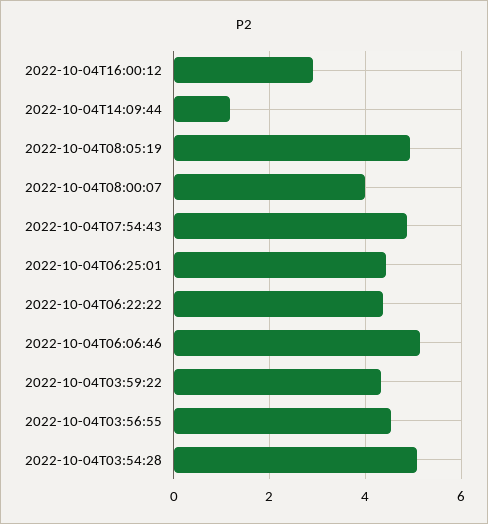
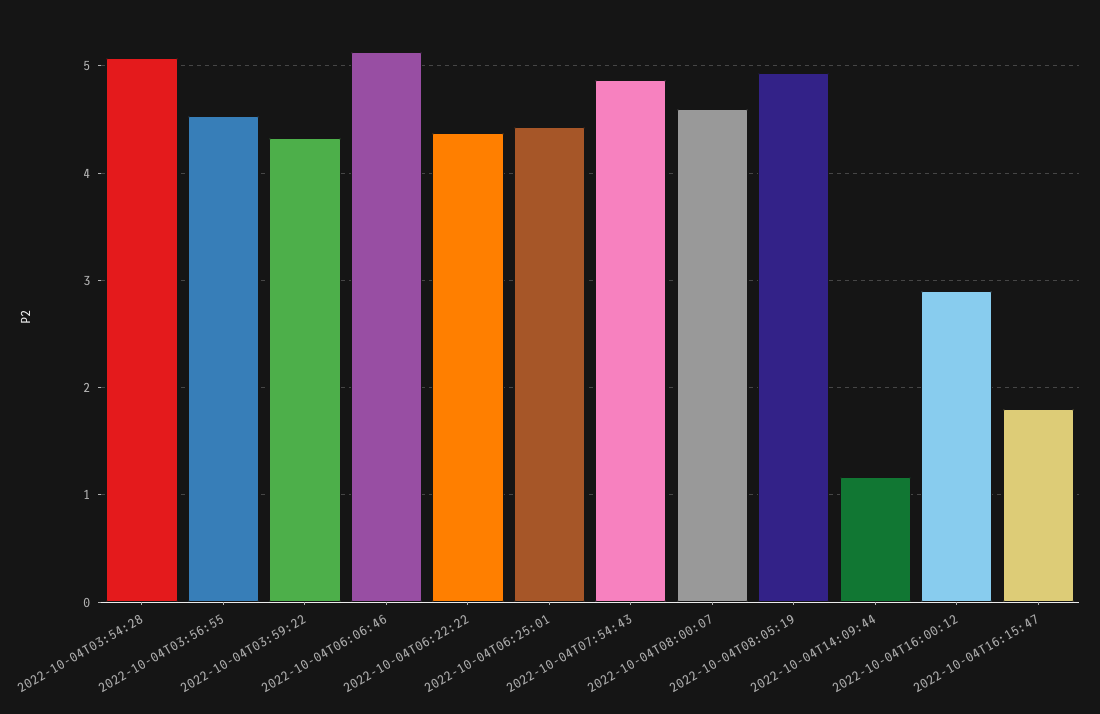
2022-10-04T08:00:07: 4 -> 4.6
2022-10-04T16:15:47: none -> 1.8

